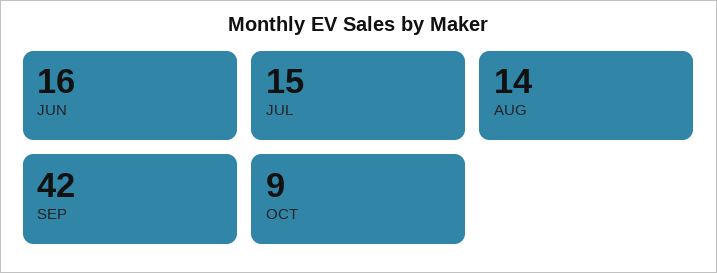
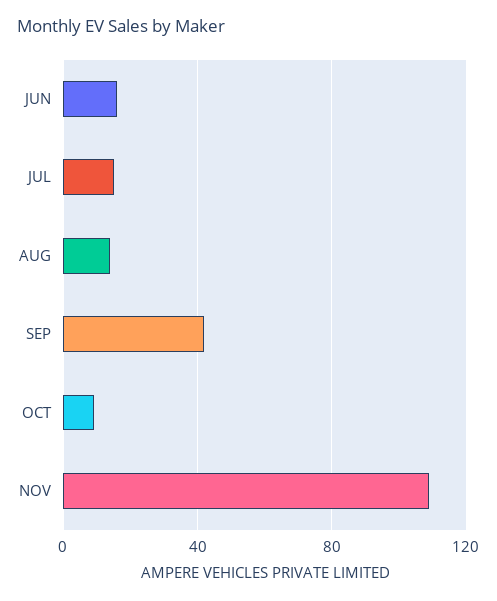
NOV: none -> 110

